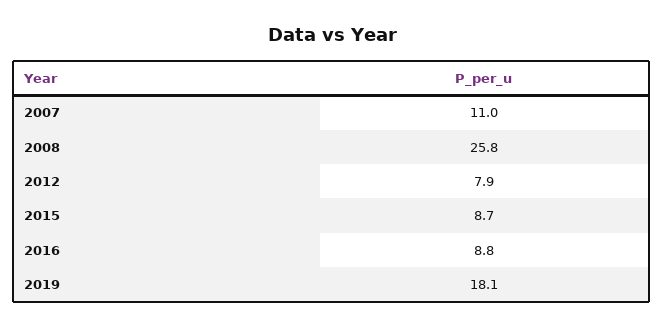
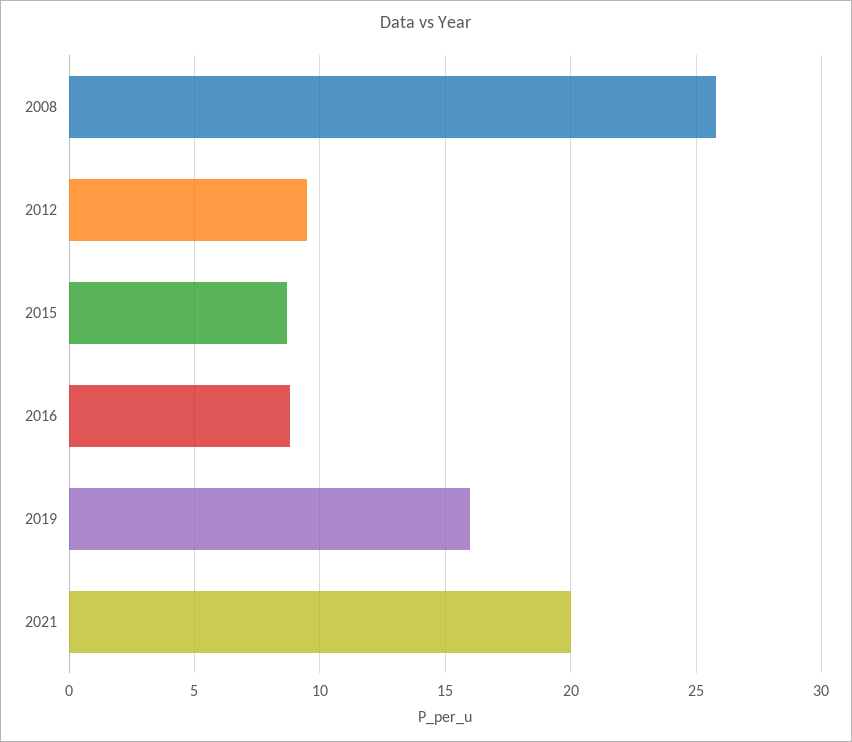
2007: 11 -> none
2012: 7.9 -> 9.5
2019: 18.1 -> 16
2021: none -> 20

